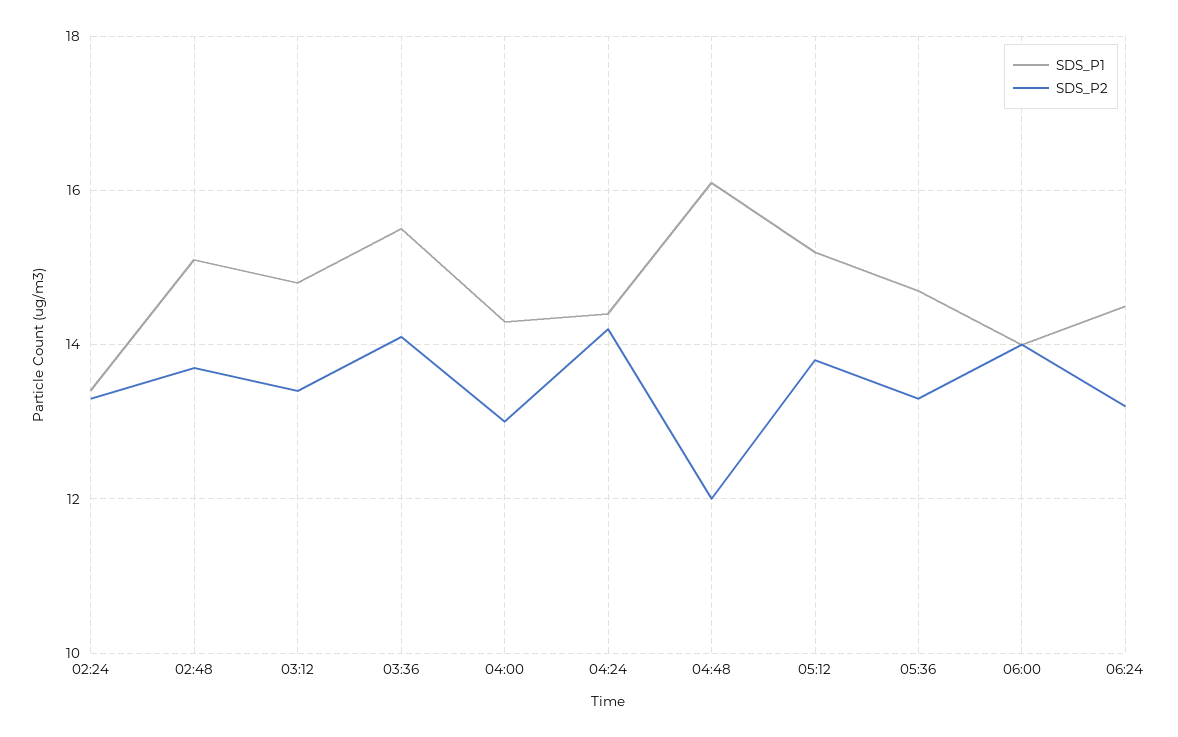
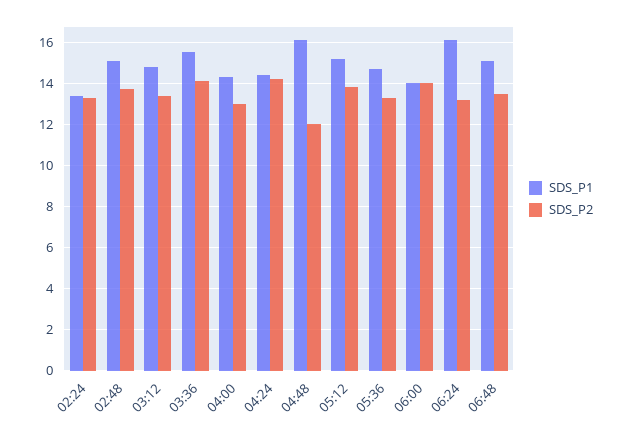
SDS_P1, 06:24: 14.5 -> 16
SDS_P1, 06:48: none -> 15
SDS_P2, 06:48: none -> 13.5

